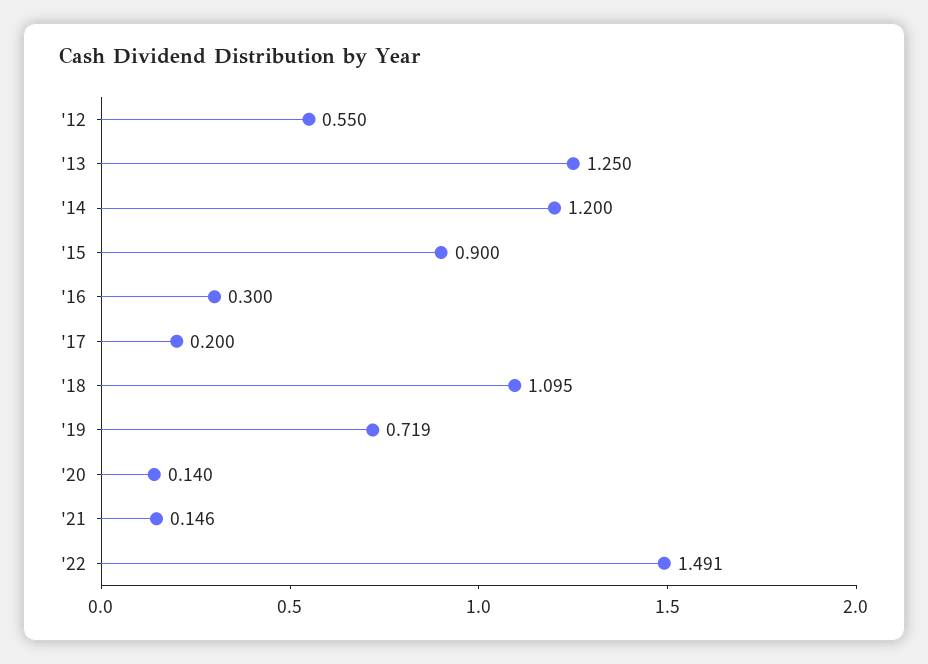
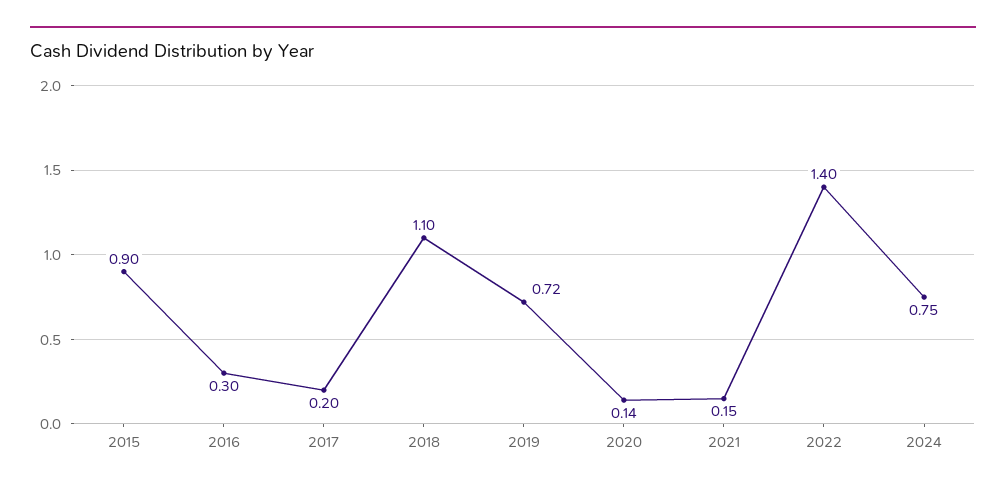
'12: 0.55 -> none
'13: 1.25 -> none
'14: 1.2 -> none
'22: 1.491 -> 1.4
2024: none -> 0.75

